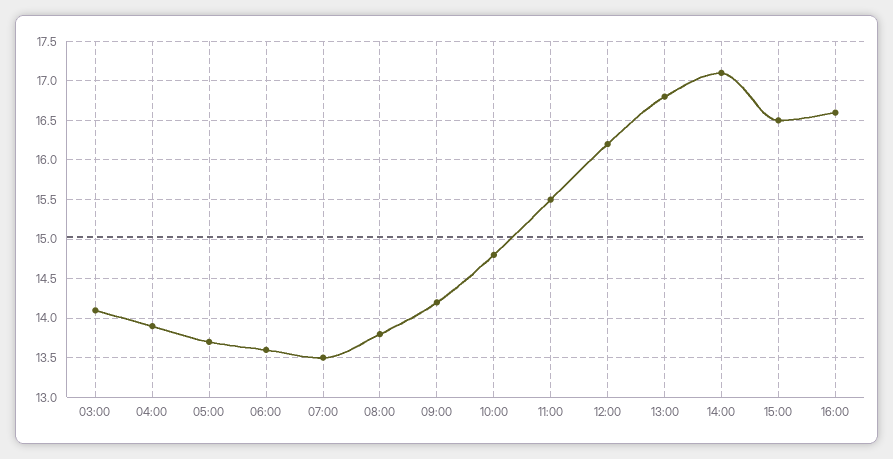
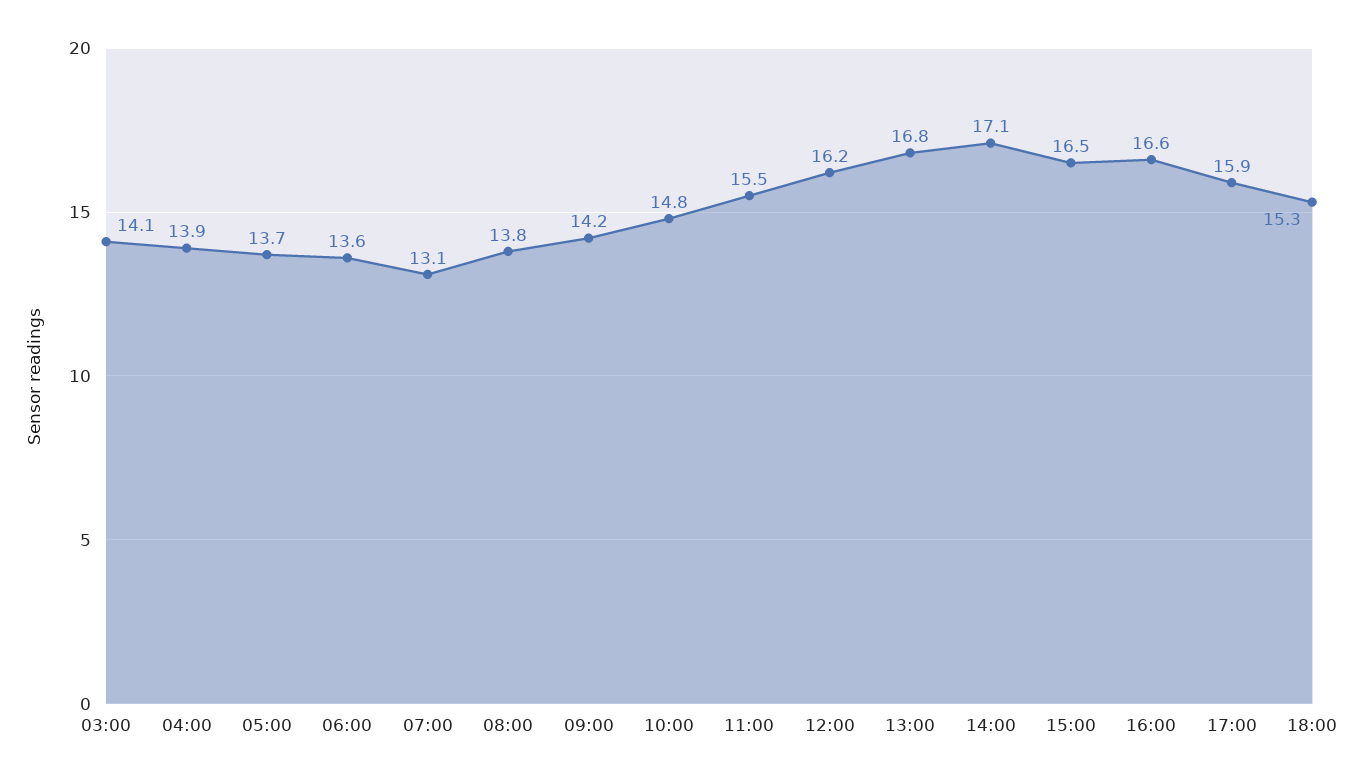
07:00: 13.5 -> 13.1
17:00: none -> 15.9
18:00: none -> 15.3

